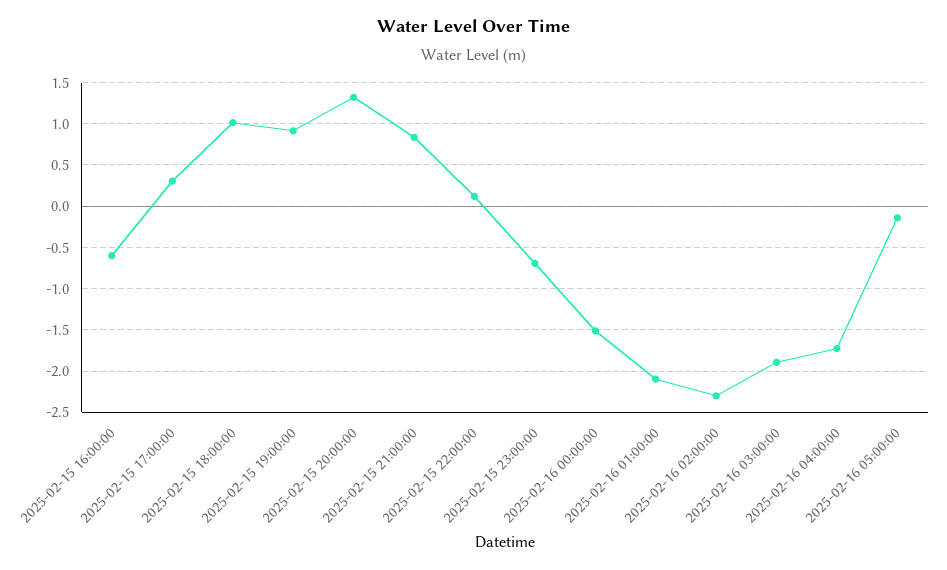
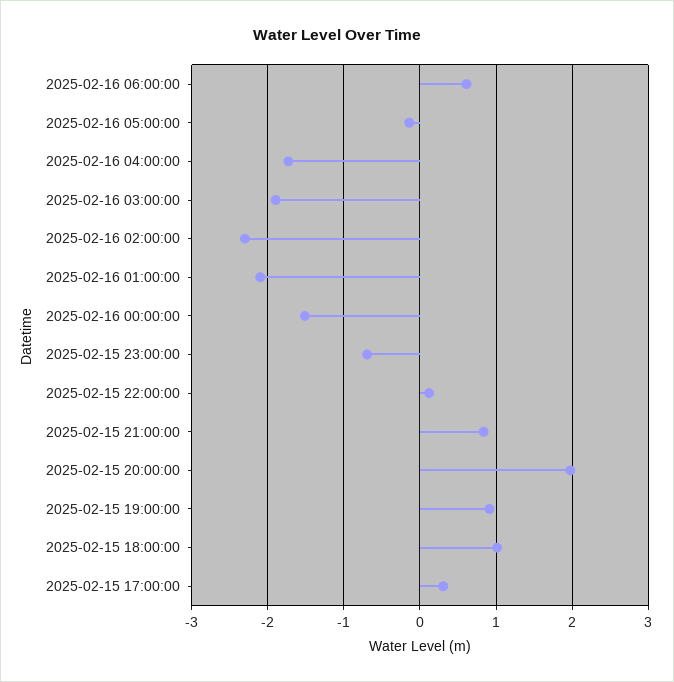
2025-02-15 16:00:00: -0.6 -> none
2025-02-15 20:00:00: 1.3 -> 2
2025-02-16 06:00:00: none -> 0.6

